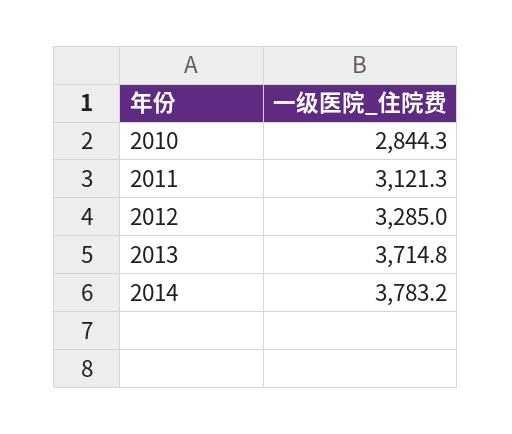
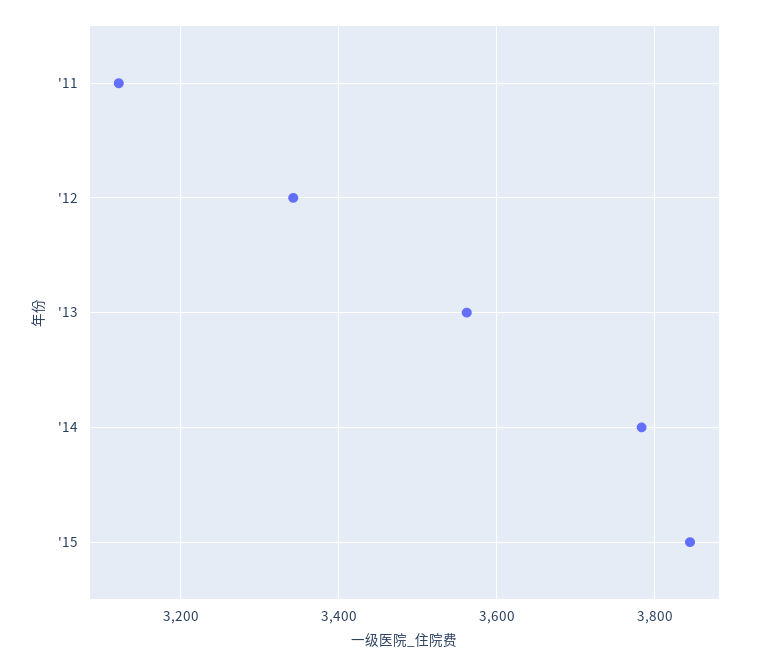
2010: 2844.3 -> none
2012: 3285 -> 3340
2013: 3714.8 -> 3560
'15: none -> 3840

